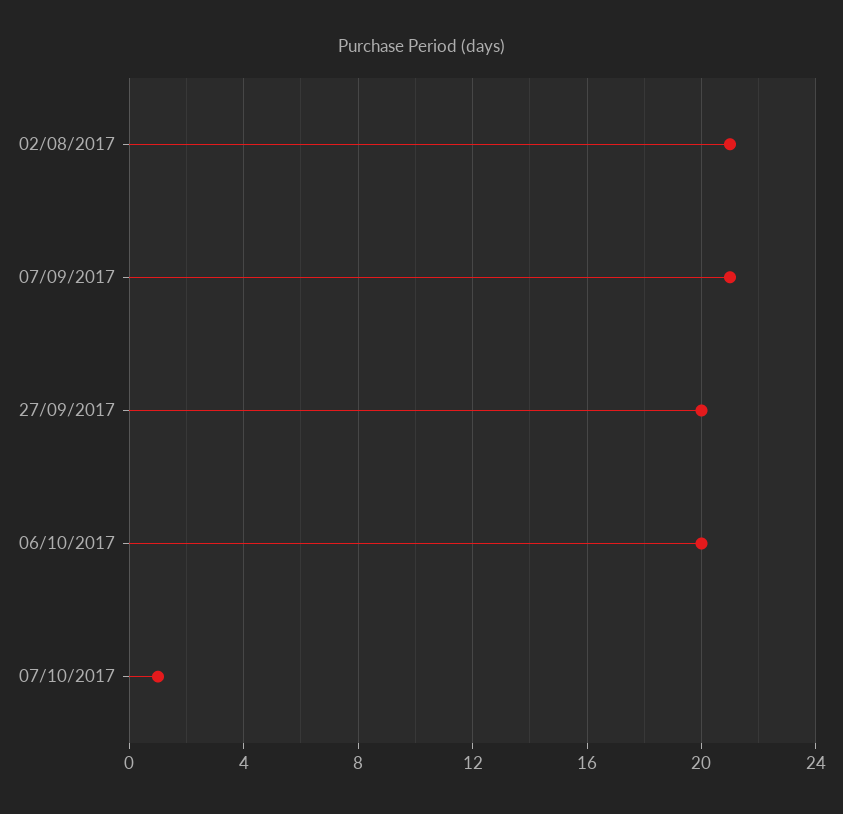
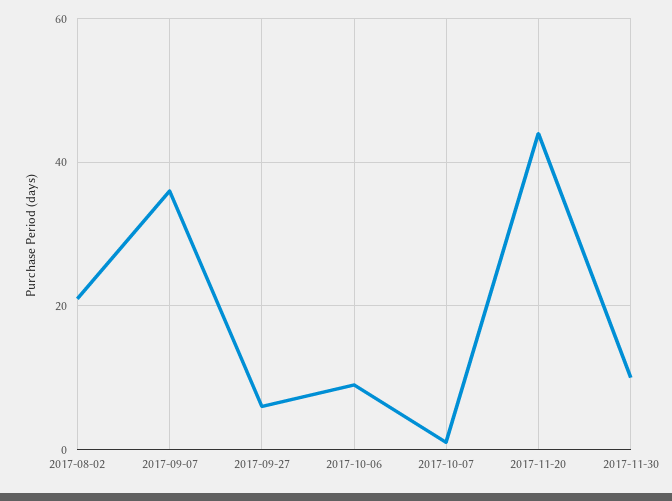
07/09/2017: 21 -> 35
27/09/2017: 20 -> 5
06/10/2017: 20 -> 10
2017-11-20: none -> 45
2017-11-30: none -> 10

